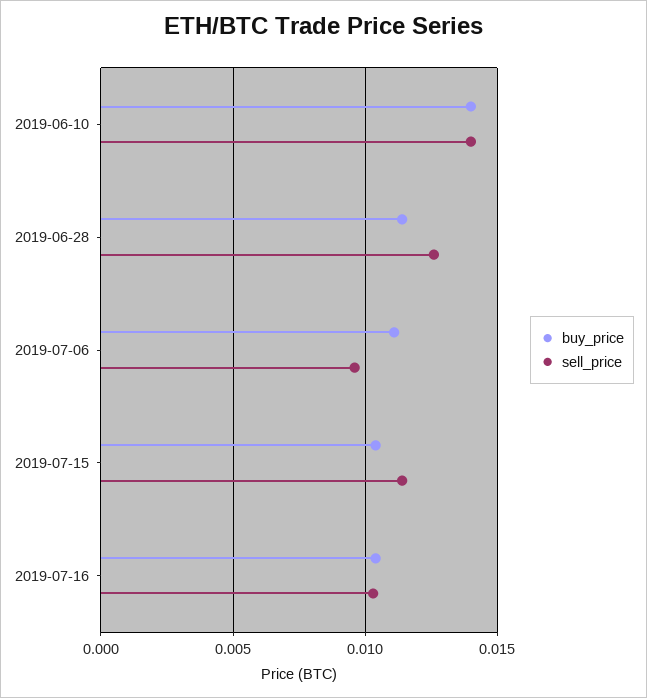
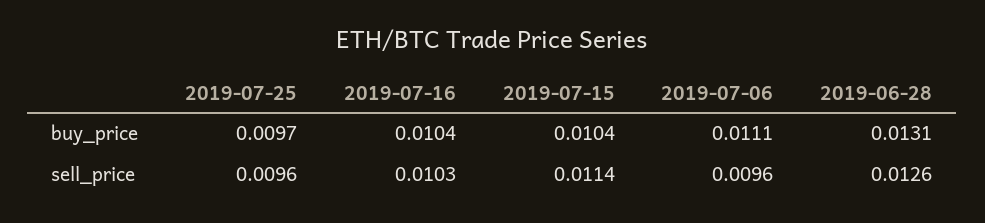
buy_price, 2019-06-10: 0.014 -> none
sell_price, 2019-06-10: 0.014 -> none
buy_price, 2019-06-28: 0.0115 -> 0.0131
buy_price, 2019-07-25: none -> 0.0097
sell_price, 2019-07-25: none -> 0.0096

